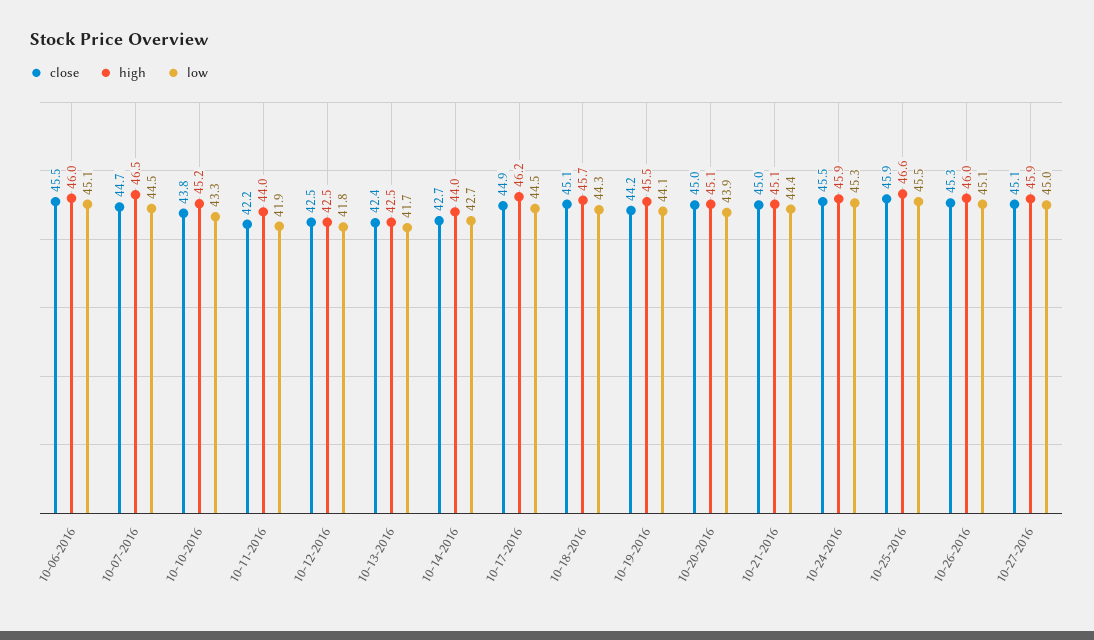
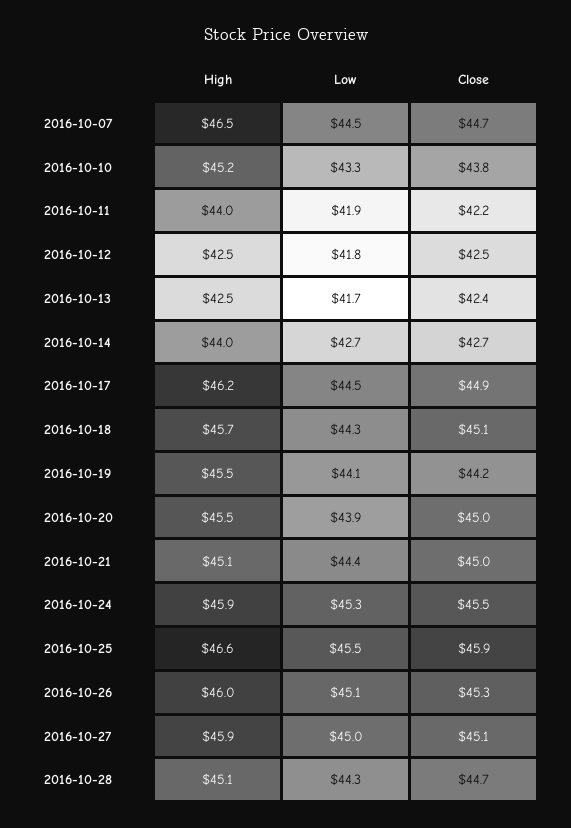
close, 10-06-2016: 45.5 -> none
high, 10-06-2016: 46 -> none
low, 10-06-2016: 45.1 -> none
high, 10-20-2016: 45.1 -> 45.5
high, 2016-10-28: none -> 45.1
low, 2016-10-28: none -> 44.3
close, 2016-10-28: none -> 44.7

